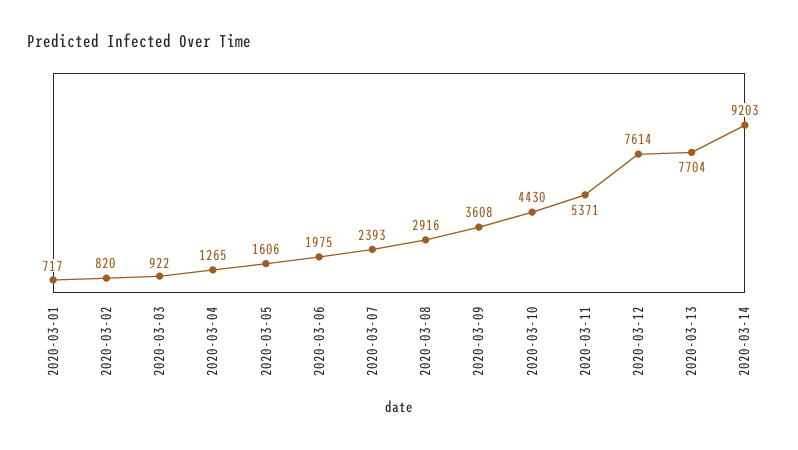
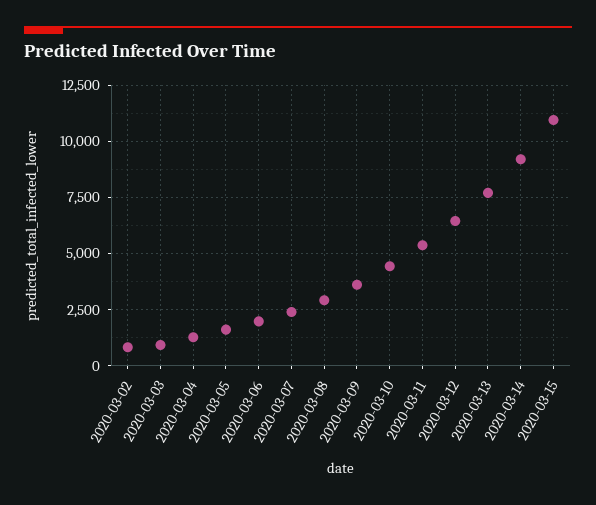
2020-03-01: 717 -> none
2020-03-12: 7614 -> 6500
2020-03-15: none -> 11000

